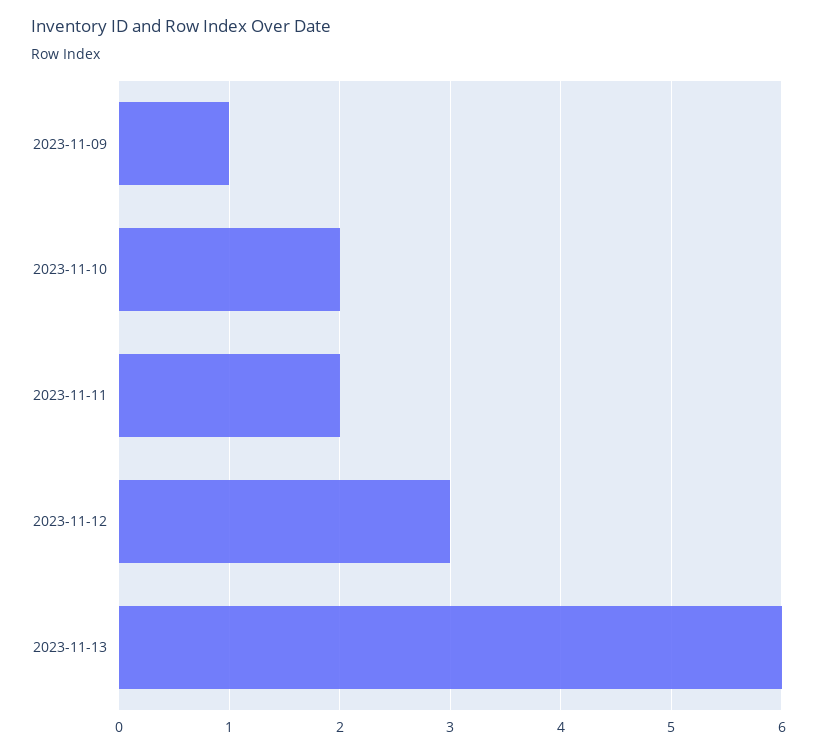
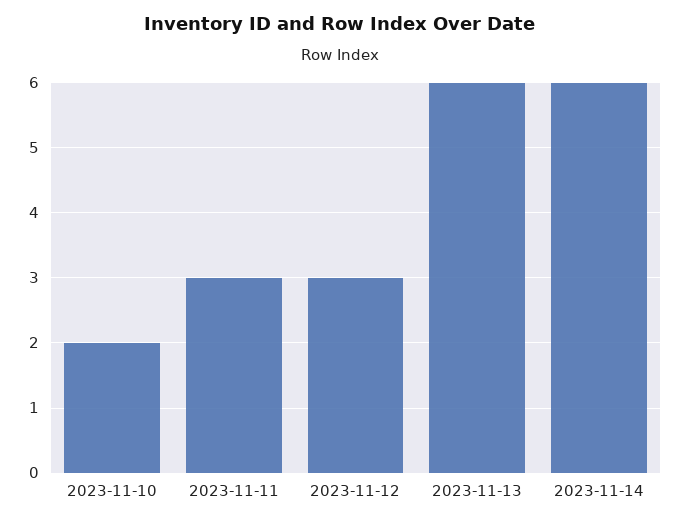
2023-11-09: 1 -> none
2023-11-11: 2 -> 3
2023-11-14: none -> 6

